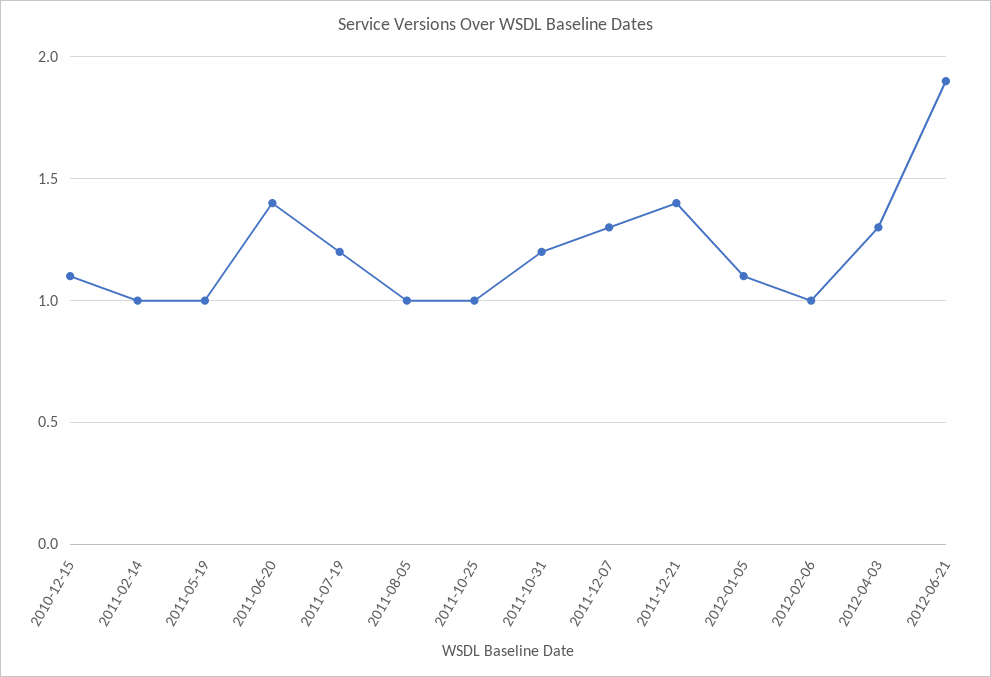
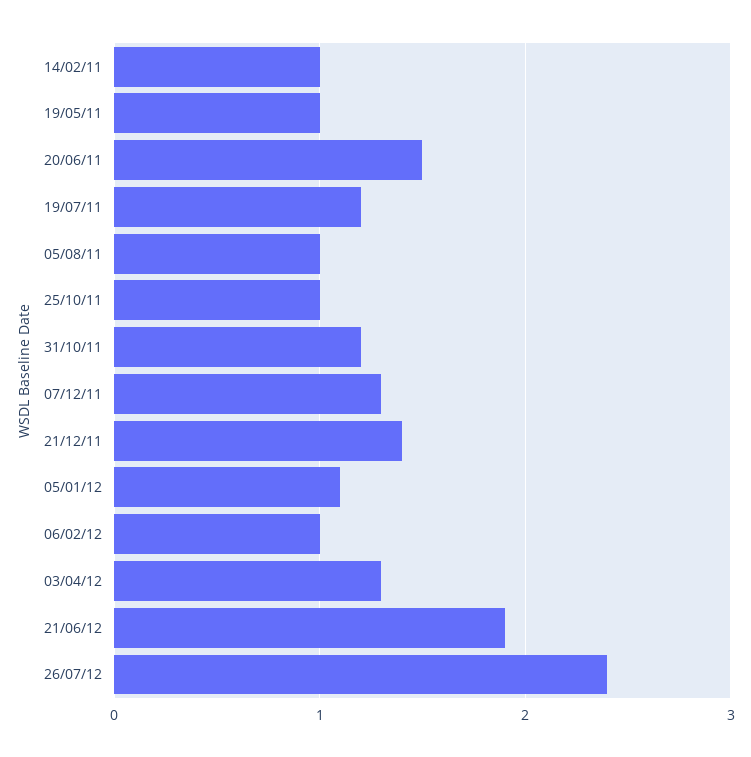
2010-12-15: 1.1 -> none
2011-06-20: 1.4 -> 1.5
26/07/12: none -> 2.4

